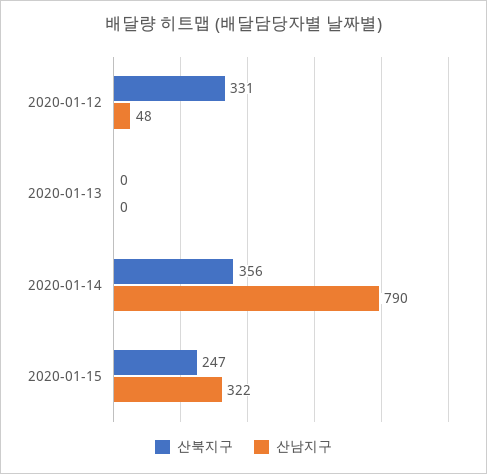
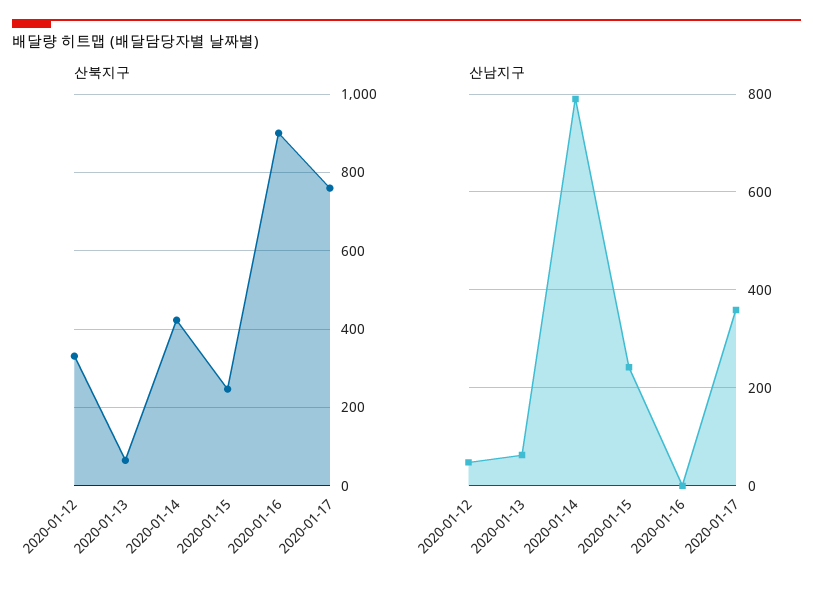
산북지구, 2020-01-13: 0 -> 60
산남지구, 2020-01-13: 0 -> 60
산북지구, 2020-01-14: 356 -> 420
산남지구, 2020-01-15: 322 -> 240
산북지구, 2020-01-16: none -> 900
산북지구, 2020-01-17: none -> 760
산남지구, 2020-01-16: none -> 0
산남지구, 2020-01-17: none -> 360

